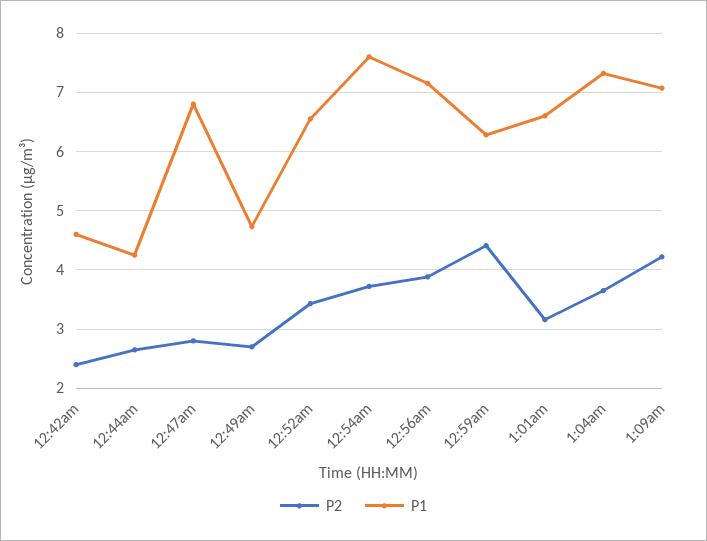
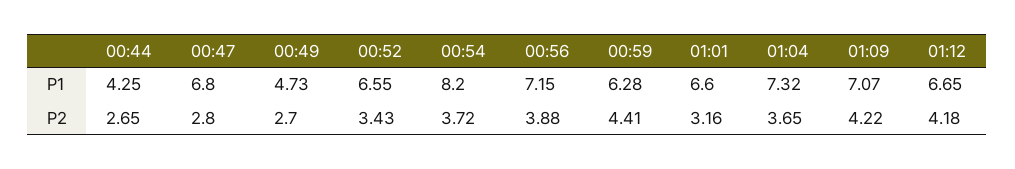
P2, 12:42am: 2.4 -> none
P1, 12:42am: 4.6 -> none
P1, 12:54am: 7.6 -> 8.2
P1, 01:12: none -> 6.65
P2, 01:12: none -> 4.18

